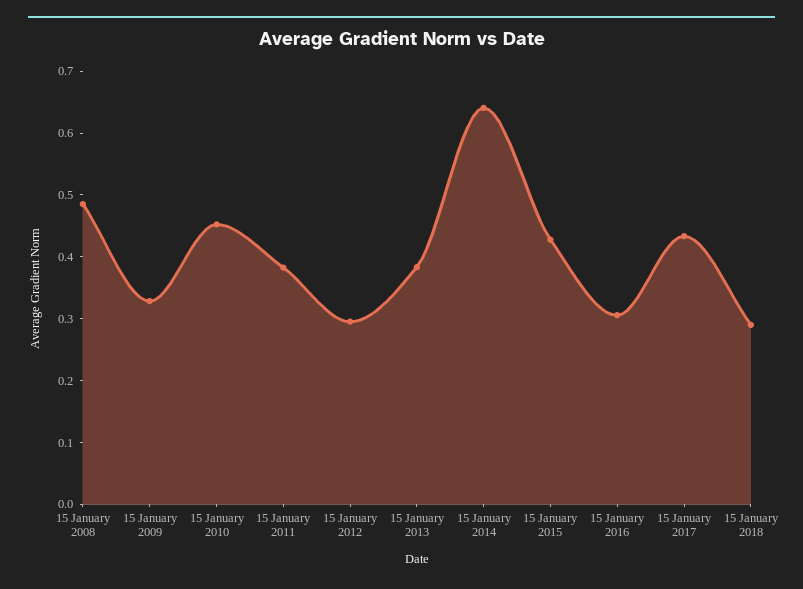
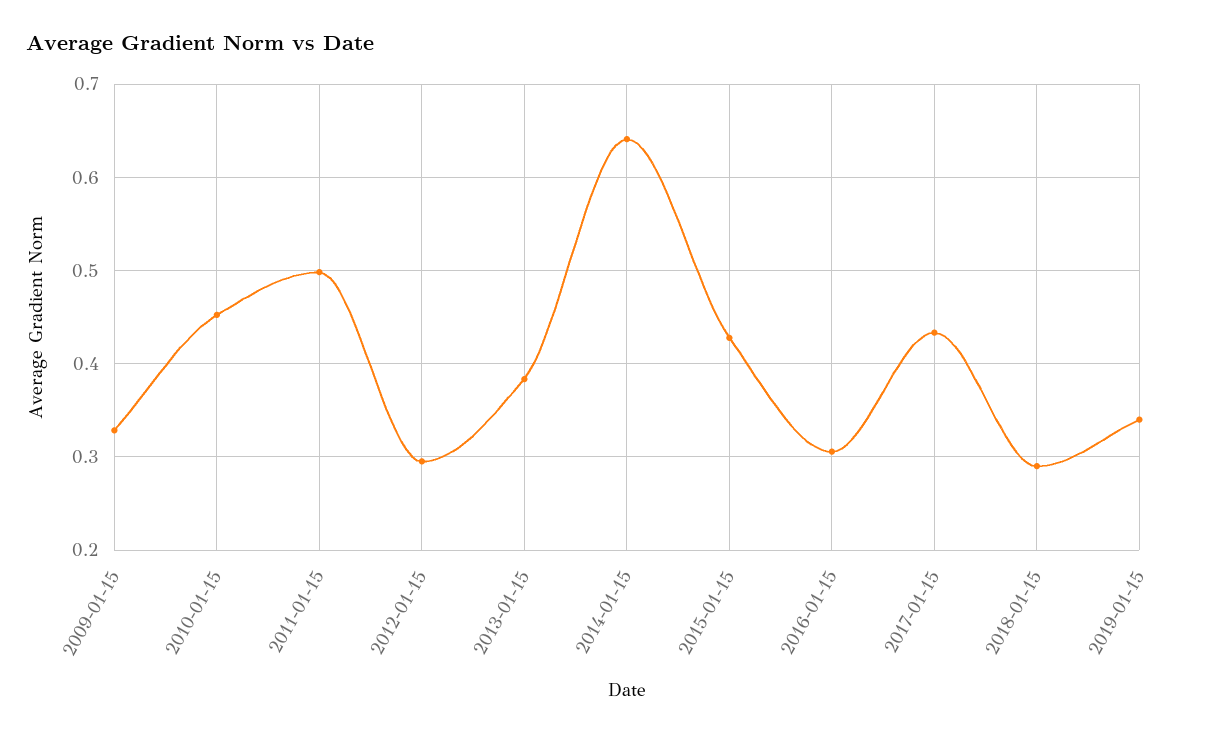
15 January 2008: 0.48 -> none
15 January 2011: 0.38 -> 0.5
2019-01-15: none -> 0.34

